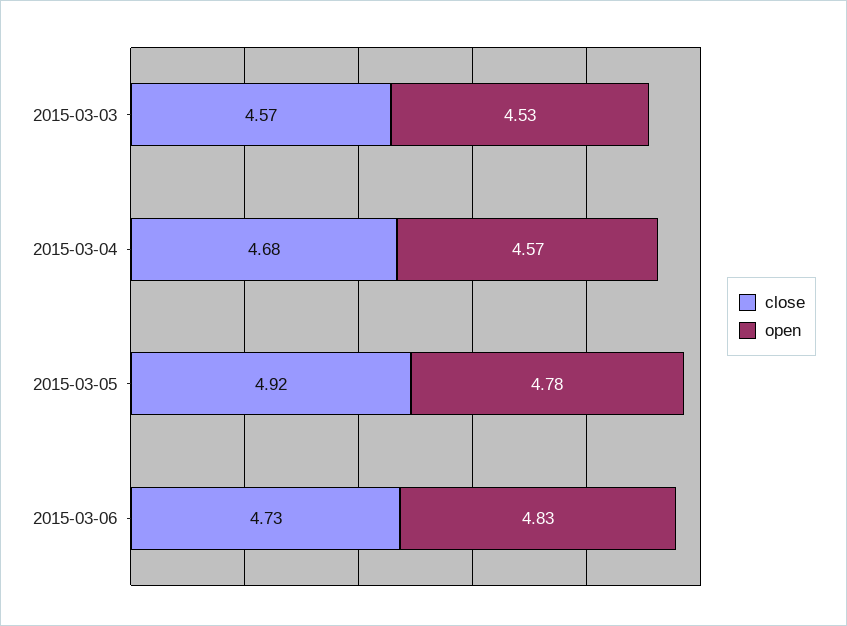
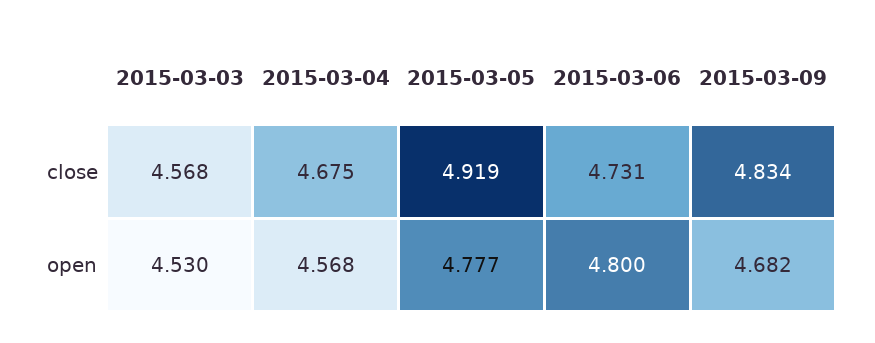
open, 2015-03-06: 4.83 -> 4.8
close, 2015-03-09: none -> 4.834
open, 2015-03-09: none -> 4.682

